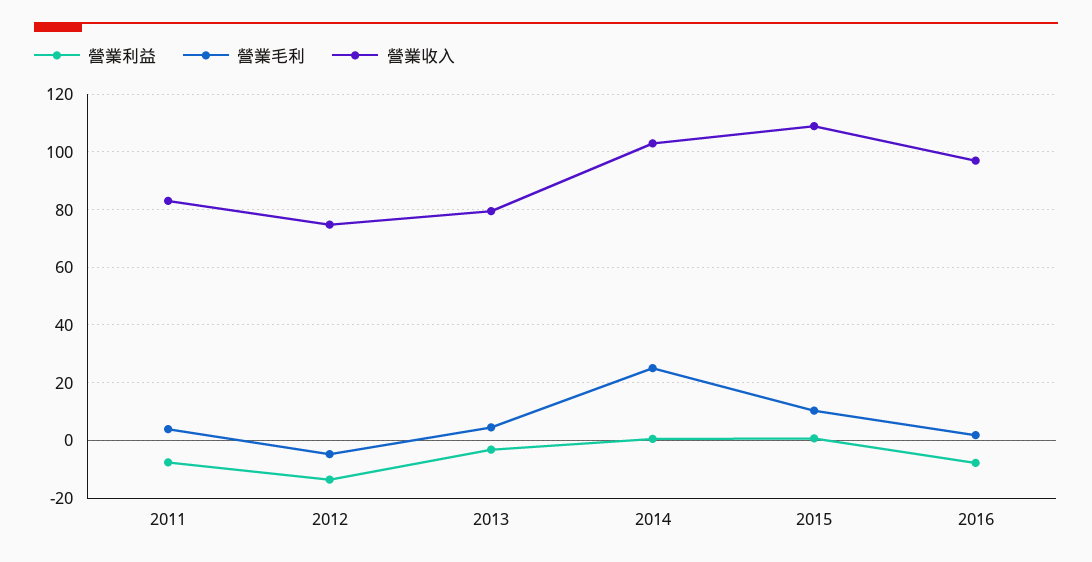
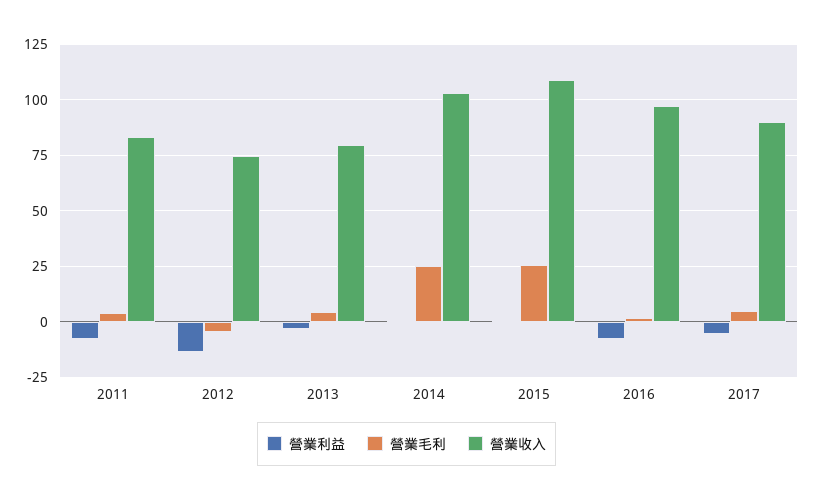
營業毛利, 2015: 10 -> 25
營業利益, 2017: none -> -5
營業毛利, 2017: none -> 5
營業收入, 2017: none -> 90

